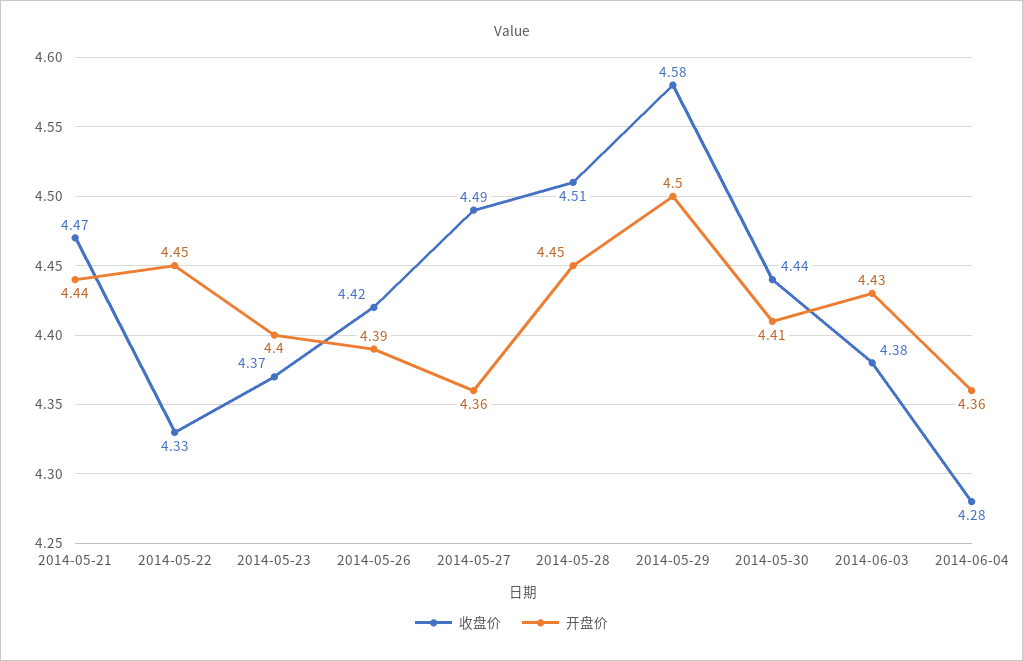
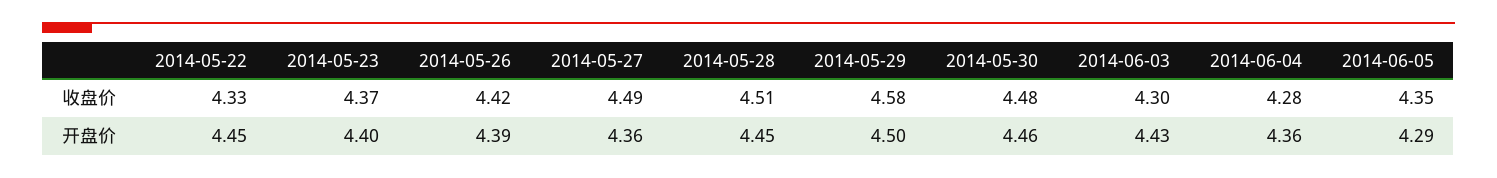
收盘价, 2014-05-21: 4.47 -> none
开盘价, 2014-05-21: 4.44 -> none
收盘价, 2014-05-30: 4.44 -> 4.48
开盘价, 2014-05-30: 4.41 -> 4.46
收盘价, 2014-06-03: 4.38 -> 4.3
收盘价, 2014-06-05: none -> 4.35
开盘价, 2014-06-05: none -> 4.29

